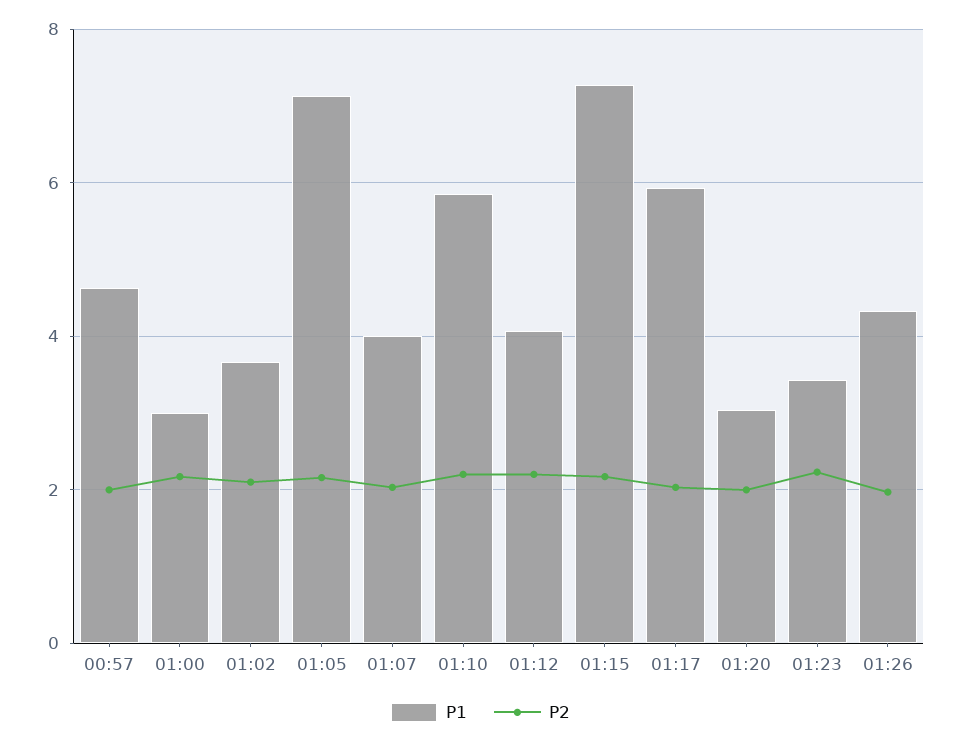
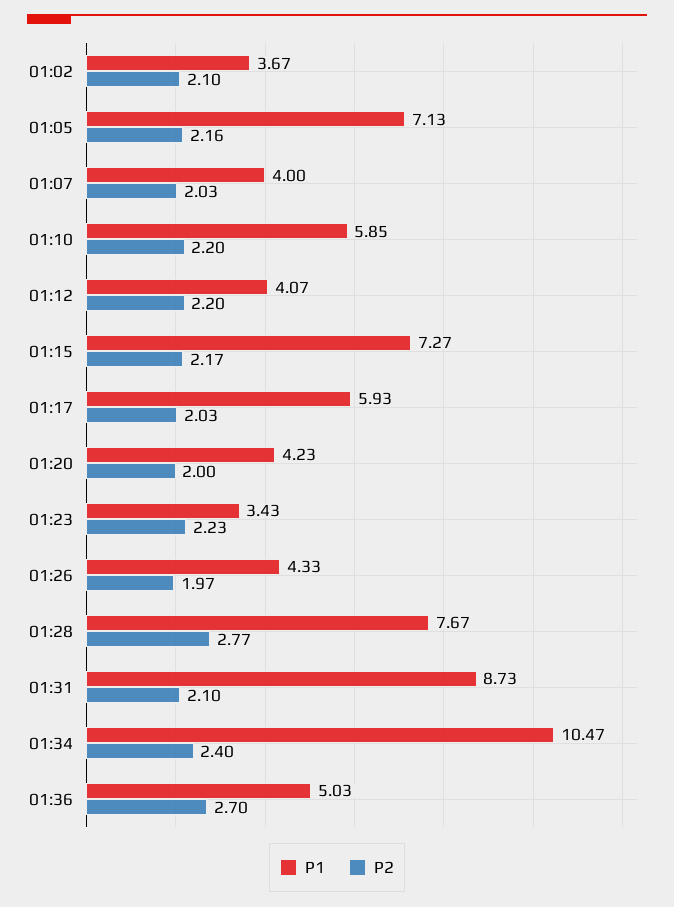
P1, 00:57: 4.6 -> none
P2, 00:57: 2 -> none
P1, 01:00: 3 -> none
P2, 01:00: 2.2 -> none
P1, 01:20: 3 -> 4.23
P1, 01:28: none -> 7.67
P2, 01:28: none -> 2.77
P1, 01:31: none -> 8.73
P2, 01:31: none -> 2.1
P1, 01:34: none -> 10.47
P2, 01:34: none -> 2.4
P1, 01:36: none -> 5.03
P2, 01:36: none -> 2.7

